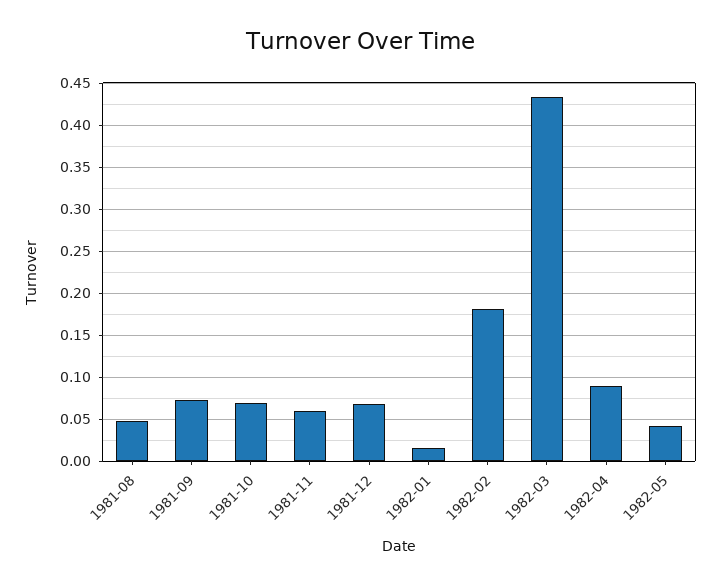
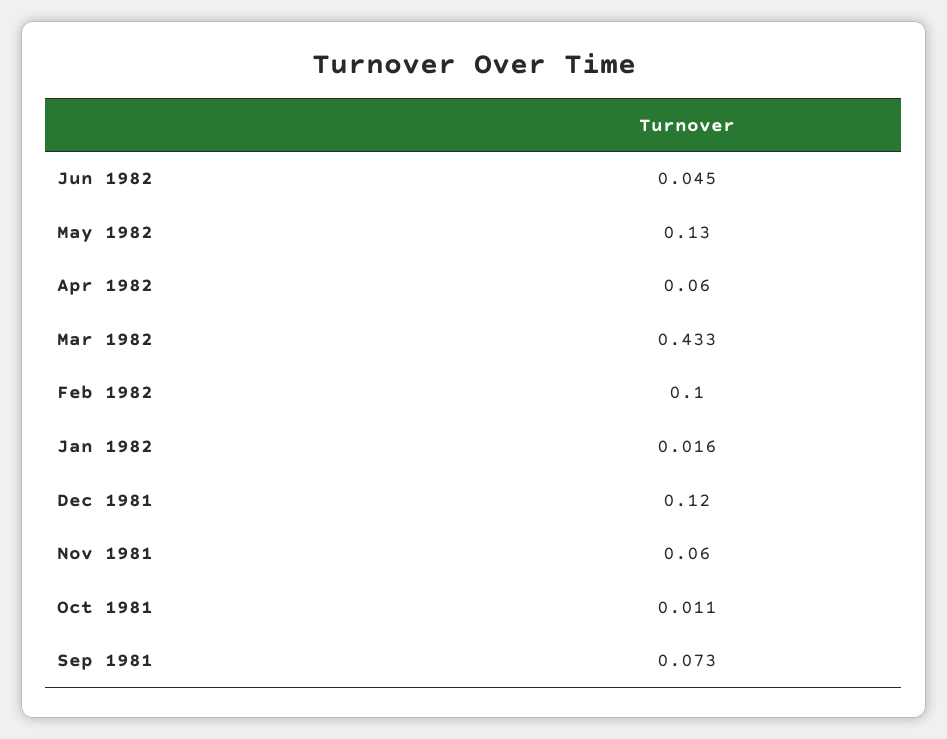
1981-08: 0.05 -> none
1981-10: 0.07 -> 0.011
1981-12: 0.07 -> 0.12
1982-02: 0.18 -> 0.1
1982-04: 0.09 -> 0.06
1982-05: 0.04 -> 0.13
Jun 1982: none -> 0.045

